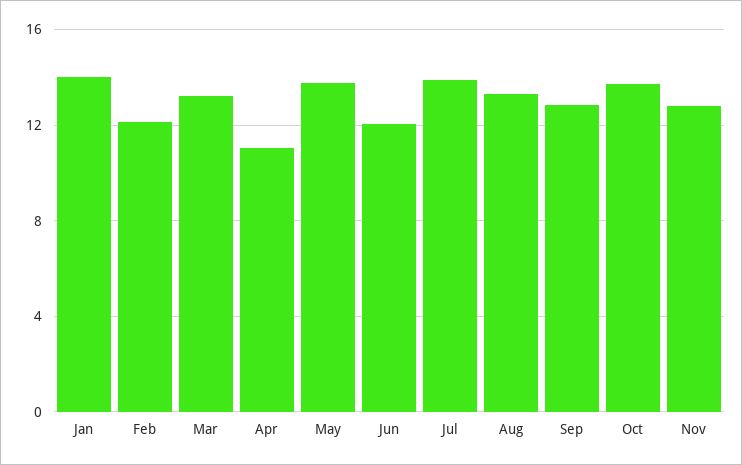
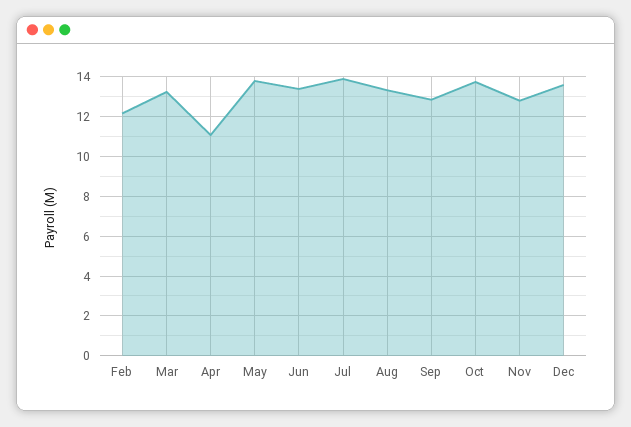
Jan: 14 -> none
Jun: 12 -> 13.5
Dec: none -> 13.5

